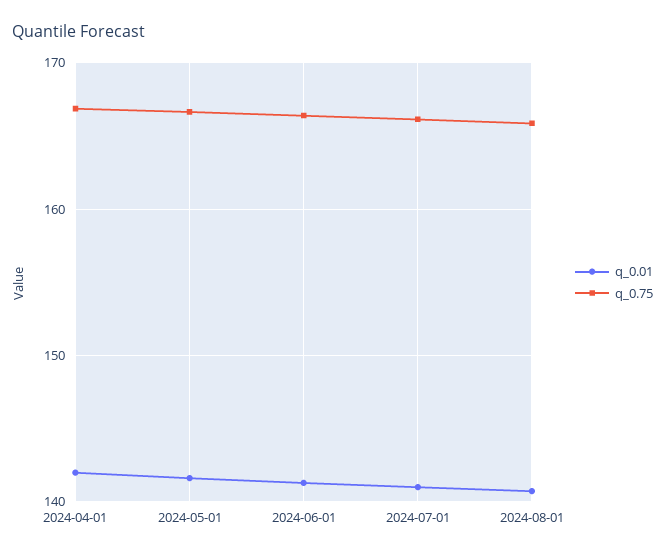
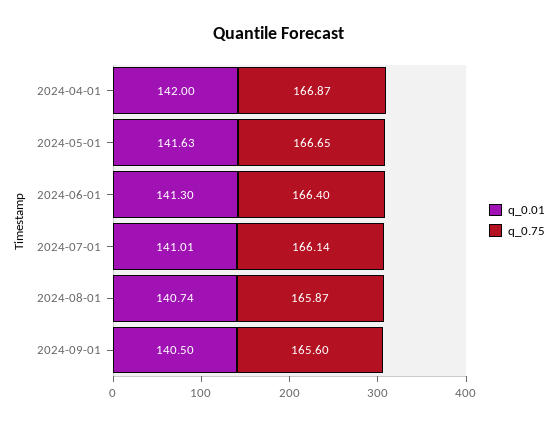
q_0.01, 2024-09-01: none -> 140.5
q_0.75, 2024-09-01: none -> 165.6

